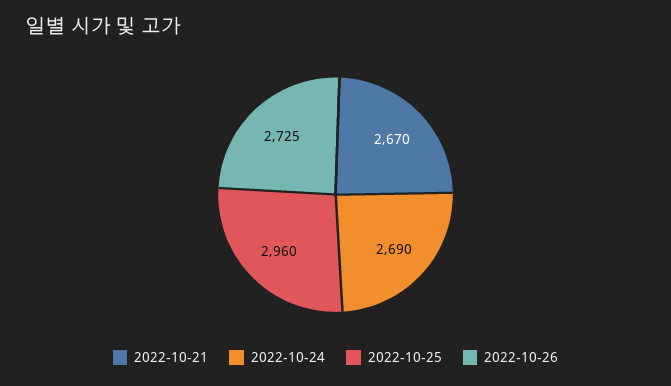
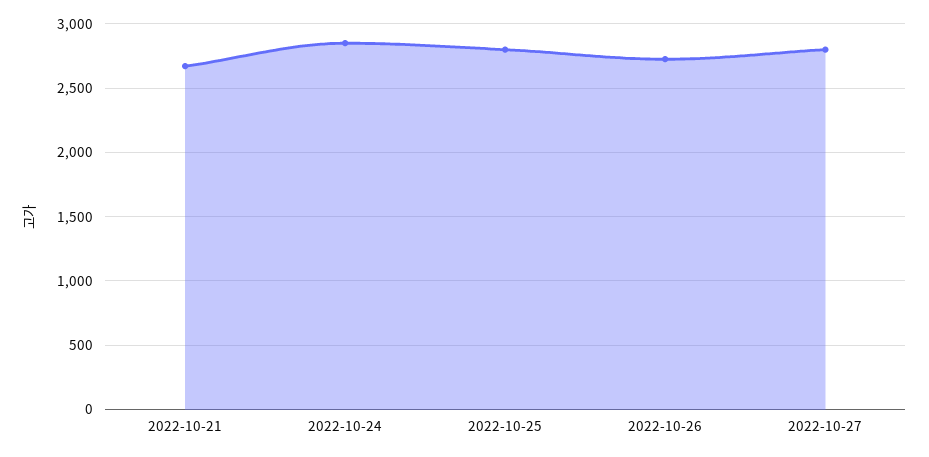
2022-10-24: 2690 -> 2850
2022-10-25: 2960 -> 2800
2022-10-27: none -> 2800

